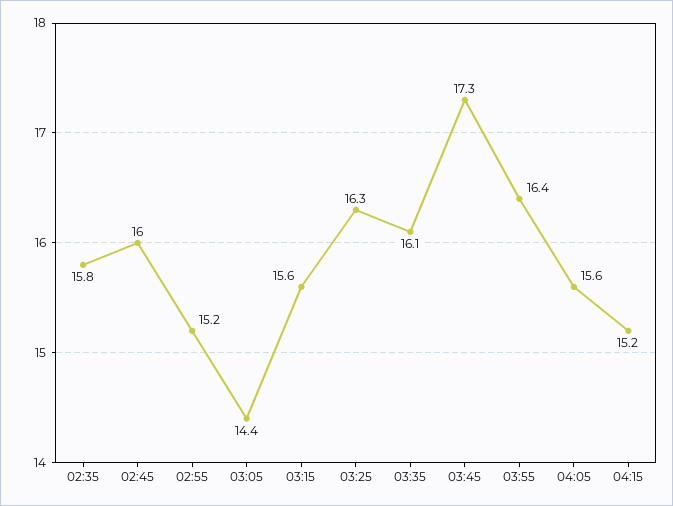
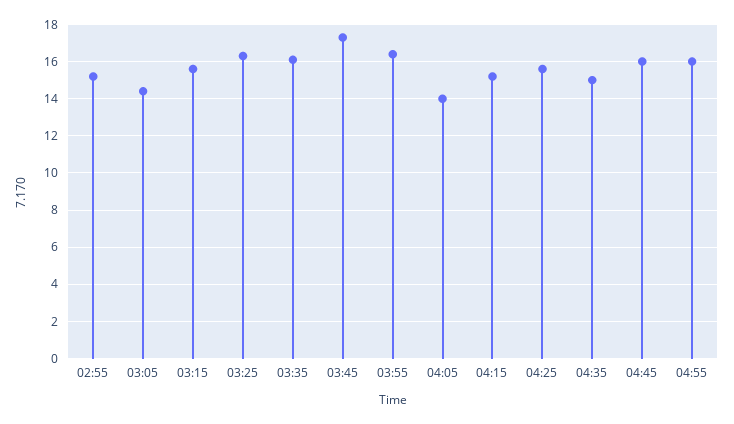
02:35: 15.8 -> none
02:45: 16 -> none
04:05: 15.6 -> 14
04:25: none -> 15.5
04:35: none -> 15
04:45: none -> 16
04:55: none -> 16

